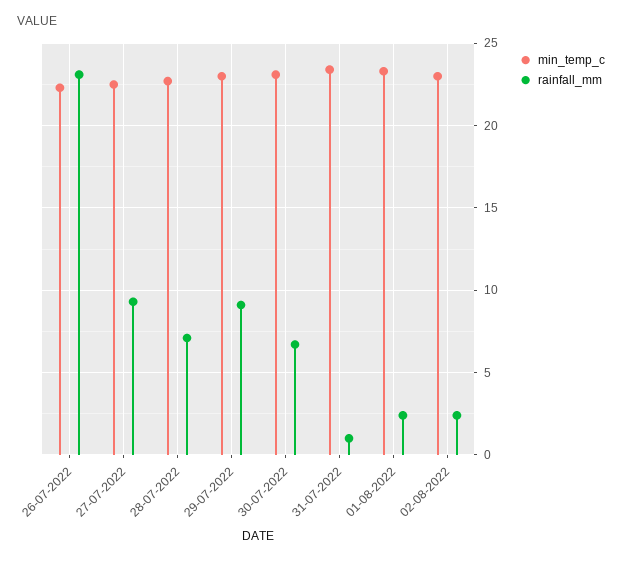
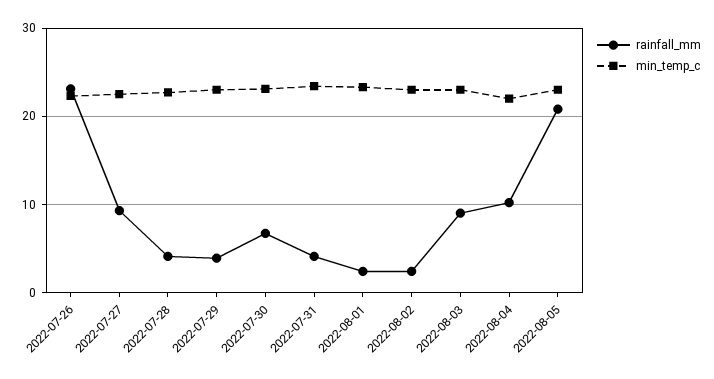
rainfall_mm, 28-07-2022: 7 -> 4
rainfall_mm, 29-07-2022: 9 -> 4
rainfall_mm, 31-07-2022: 1 -> 4
rainfall_mm, 2022-08-03: none -> 9
min_temp_c, 2022-08-03: none -> 23
rainfall_mm, 2022-08-04: none -> 10
min_temp_c, 2022-08-04: none -> 22
rainfall_mm, 2022-08-05: none -> 21
min_temp_c, 2022-08-05: none -> 23

